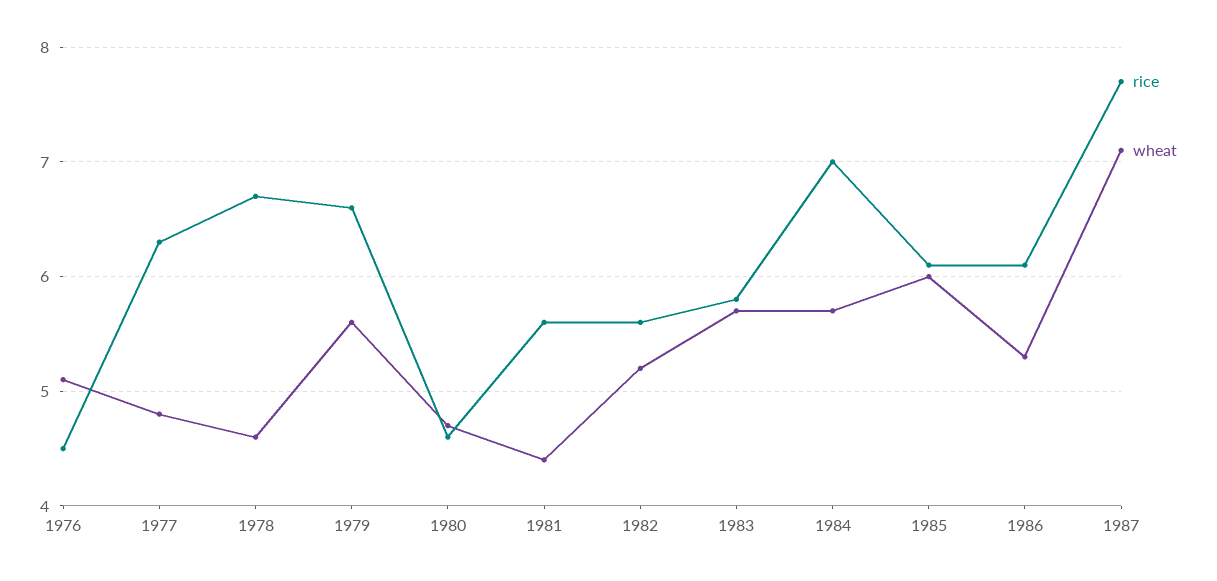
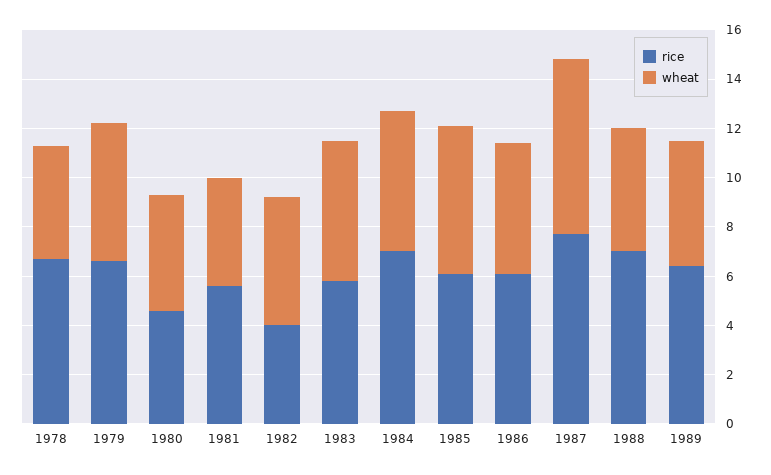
rice, 1976: 4.5 -> none
wheat, 1976: 5.1 -> none
rice, 1977: 6.3 -> none
wheat, 1977: 4.8 -> none
rice, 1982: 5.6 -> 4
rice, 1988: none -> 7
wheat, 1988: none -> 5
rice, 1989: none -> 6.5
wheat, 1989: none -> 5

